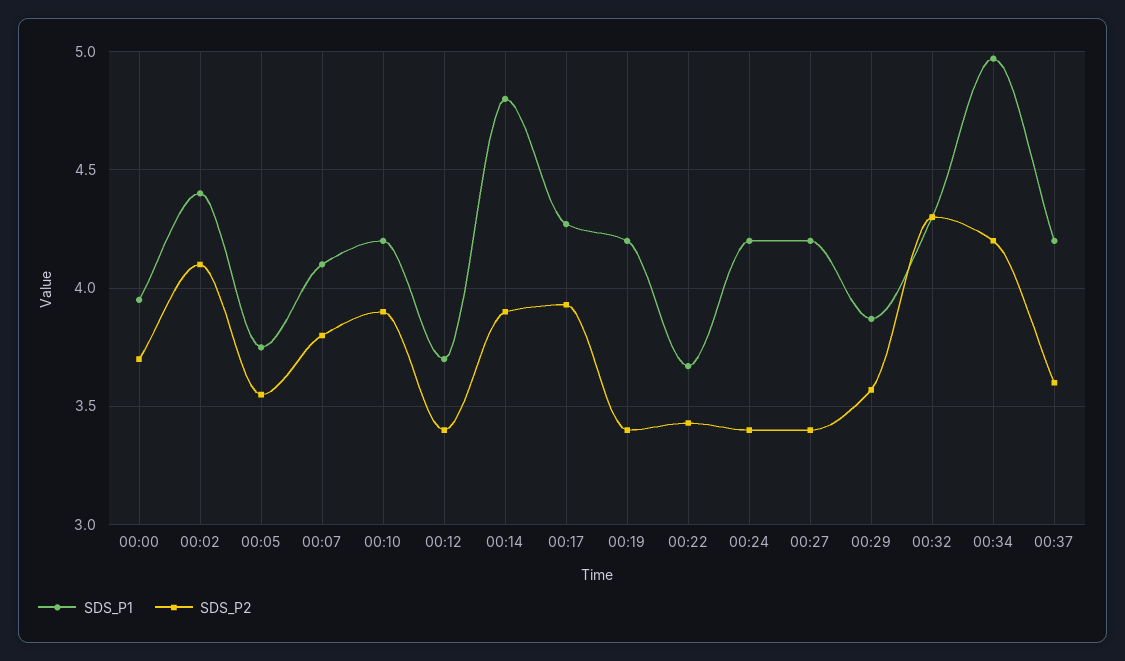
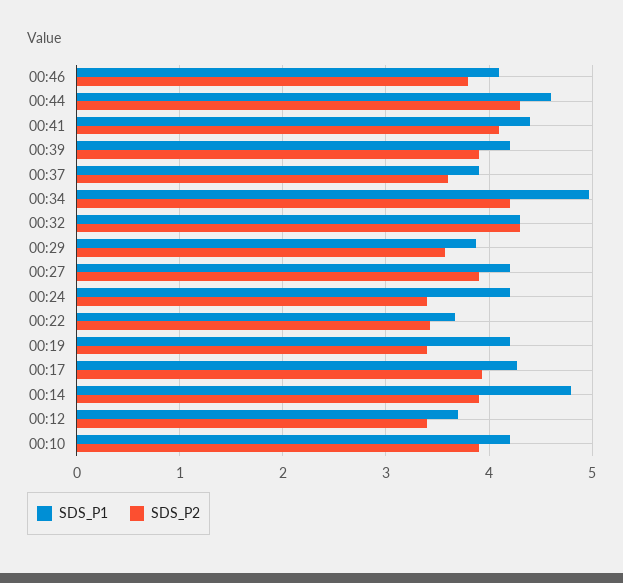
SDS_P1, 00:00: 3.95 -> none
SDS_P2, 00:00: 3.7 -> none
SDS_P1, 00:02: 4.4 -> none
SDS_P2, 00:02: 4.1 -> none
SDS_P1, 00:05: 3.75 -> none
SDS_P2, 00:05: 3.55 -> none
SDS_P1, 00:07: 4.1 -> none
SDS_P2, 00:07: 3.8 -> none
SDS_P2, 00:27: 3.4 -> 3.9
SDS_P1, 00:37: 4.2 -> 3.9
SDS_P1, 00:46: none -> 4.1
SDS_P2, 00:46: none -> 3.8
SDS_P1, 00:44: none -> 4.6
SDS_P2, 00:44: none -> 4.3
SDS_P1, 00:41: none -> 4.4
SDS_P2, 00:41: none -> 4.1
SDS_P1, 00:39: none -> 4.2
SDS_P2, 00:39: none -> 3.9

